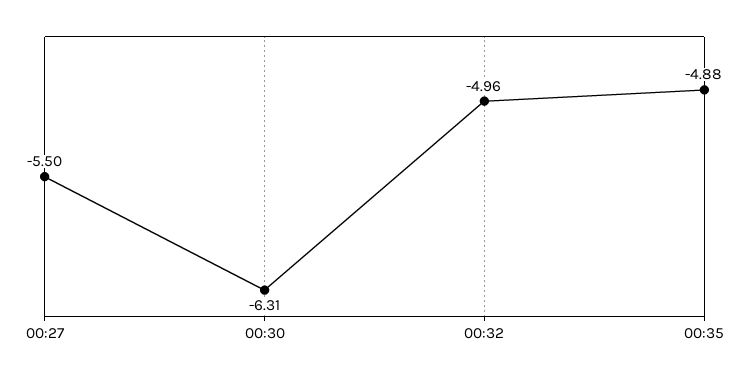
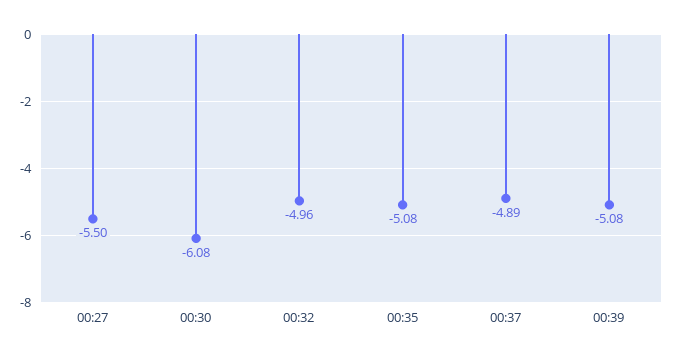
00:30: -6.31 -> -6.08
00:35: -4.88 -> -5.08
00:37: none -> -4.89
00:39: none -> -5.08

